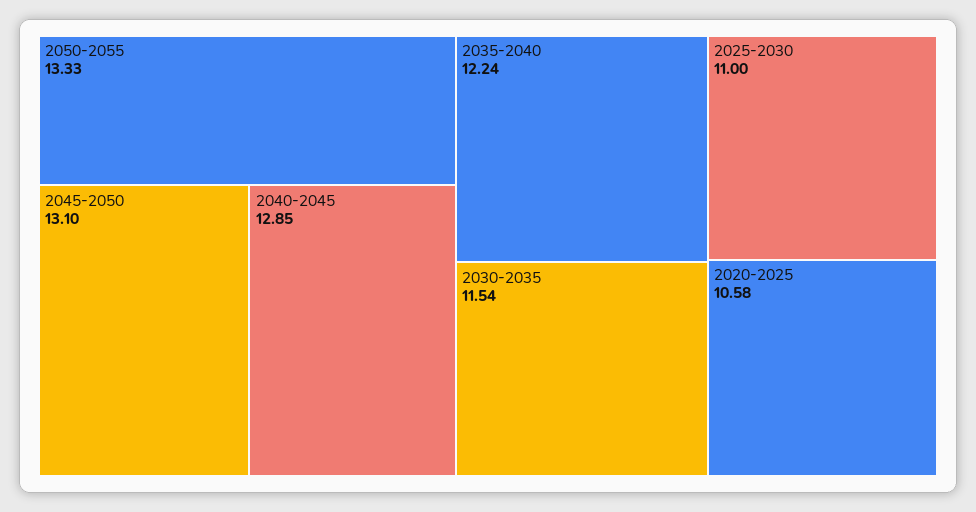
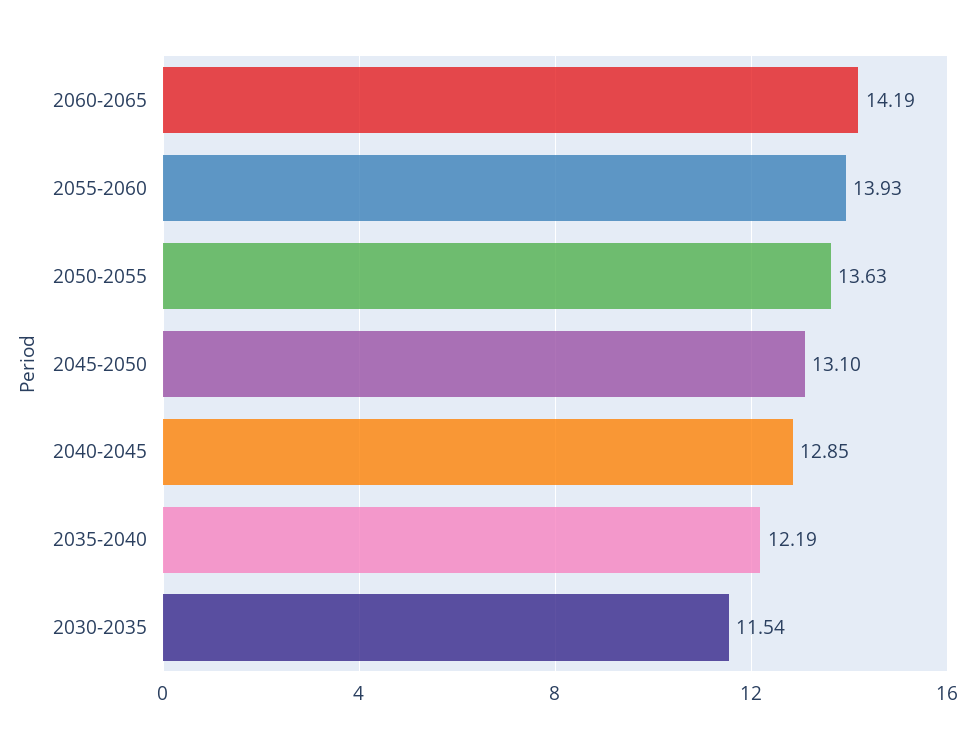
2050-2055: 13.33 -> 13.63
2035-2040: 12.24 -> 12.19
2025-2030: 11 -> none
2020-2025: 10.58 -> none
2060-2065: none -> 14.19
2055-2060: none -> 13.93

